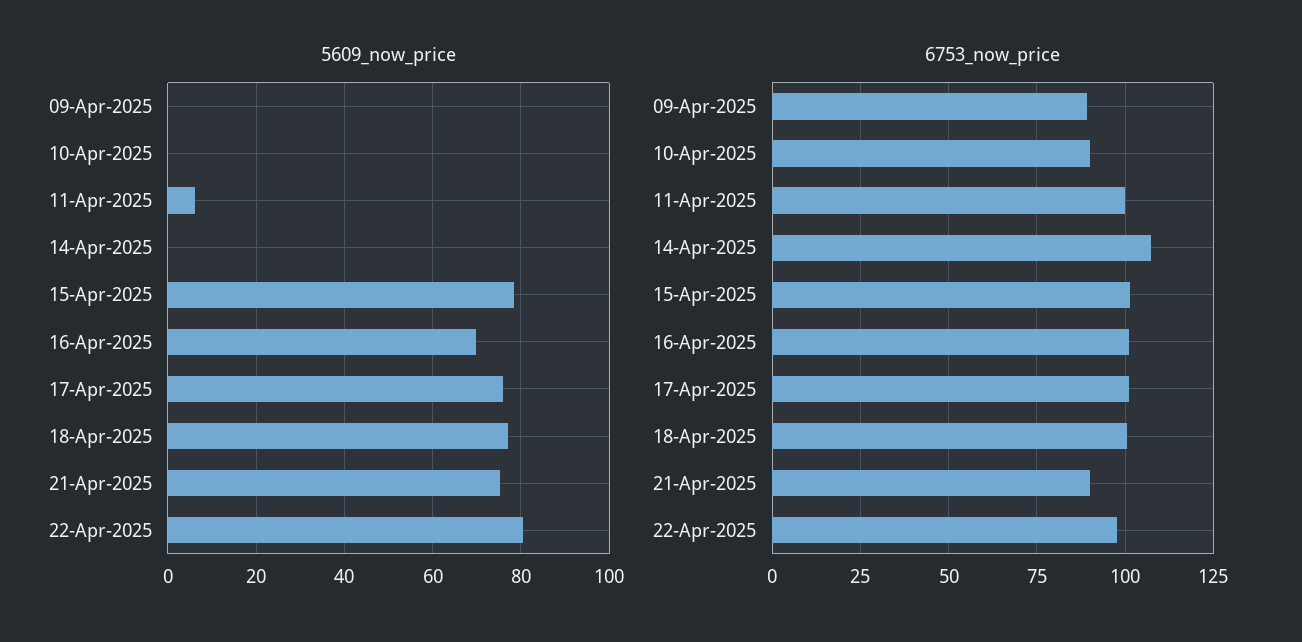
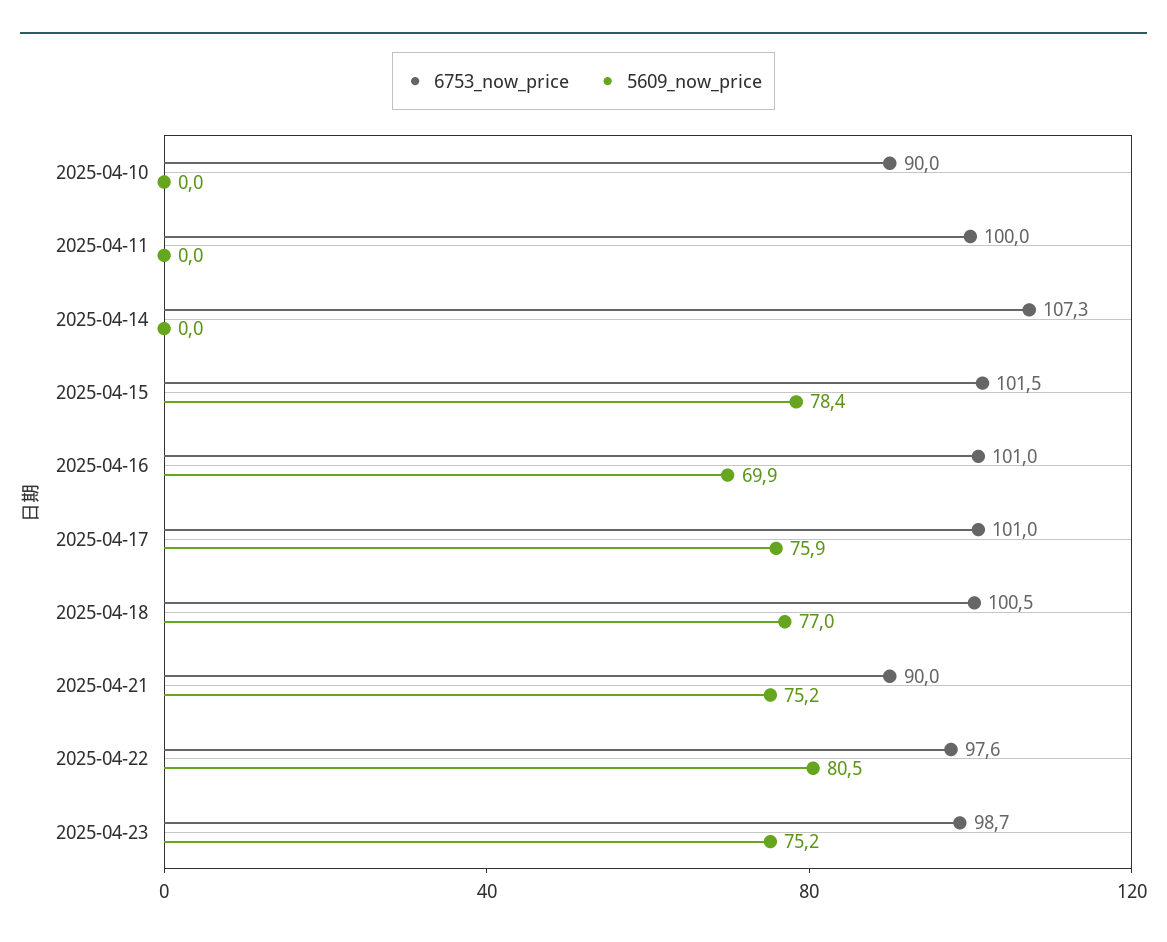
5609_now_price, 09-Apr-2025: 0 -> none
5609_now_price, 11-Apr-2025: 6 -> 0
6753_now_price, 09-Apr-2025: 90 -> none
6753_now_price, 2025-04-23: none -> 98.7
5609_now_price, 2025-04-23: none -> 75.2

